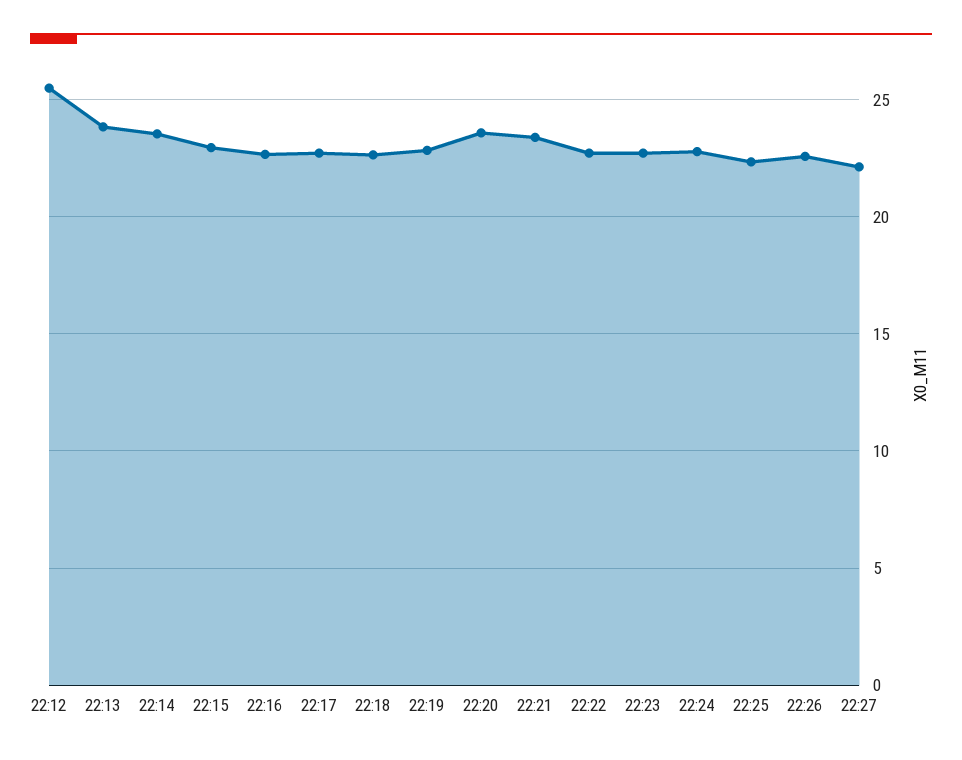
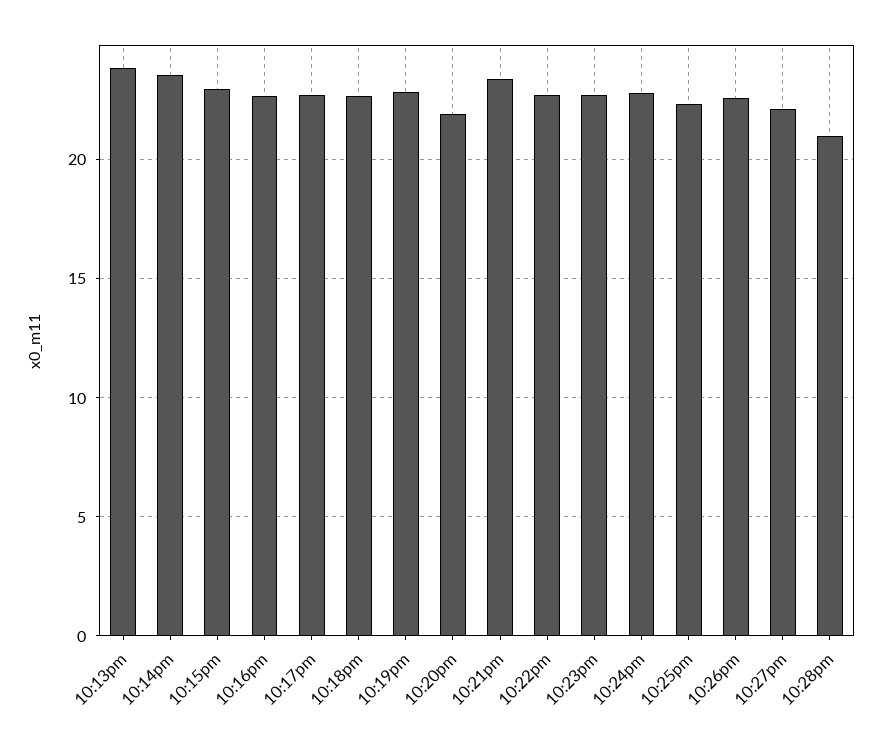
22:12: 25.5 -> none
22:20: 23.5 -> 22
10:28pm: none -> 21

